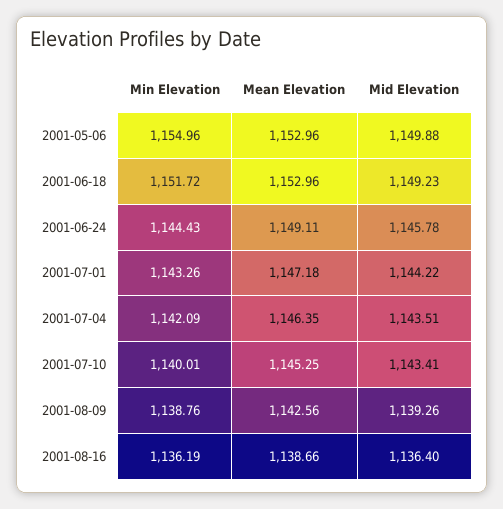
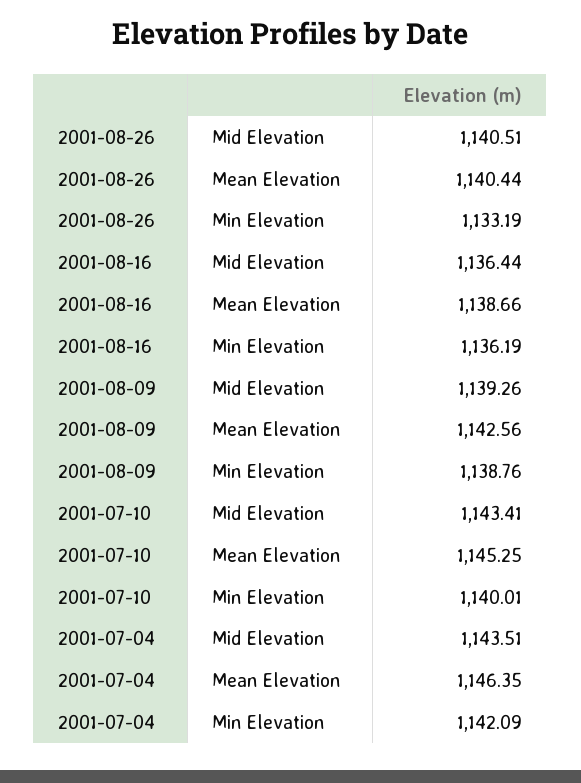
Min Elevation, 2001-05-06: 1154.96 -> none
Mean Elevation, 2001-05-06: 1152.96 -> none
Mid Elevation, 2001-05-06: 1149.88 -> none
Min Elevation, 2001-06-18: 1151.72 -> none
Mean Elevation, 2001-06-18: 1152.96 -> none
Mid Elevation, 2001-06-18: 1149.23 -> none
Min Elevation, 2001-06-24: 1144.43 -> none
Mean Elevation, 2001-06-24: 1149.11 -> none
Mid Elevation, 2001-06-24: 1145.78 -> none
Min Elevation, 2001-07-01: 1143.26 -> none
Mean Elevation, 2001-07-01: 1147.18 -> none
Mid Elevation, 2001-07-01: 1144.22 -> none
Mid Elevation, 2001-08-16: 1136.4 -> 1136.44
Mid Elevation, 2001-08-26: none -> 1140.51
Mean Elevation, 2001-08-26: none -> 1140.44
Min Elevation, 2001-08-26: none -> 1133.19

